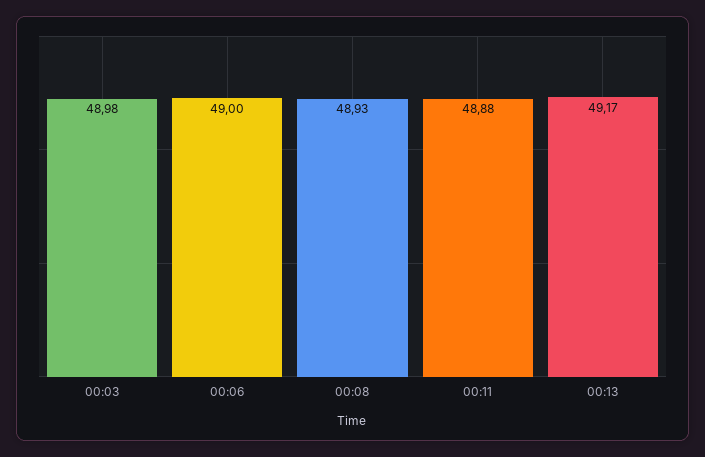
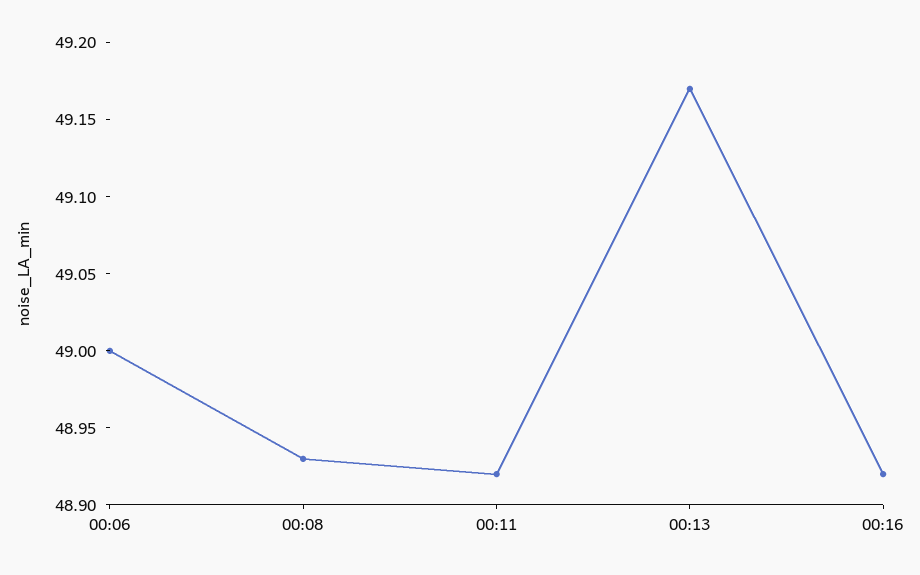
00:03: 48.98 -> none
00:11: 48.88 -> 48.92
00:16: none -> 48.92

